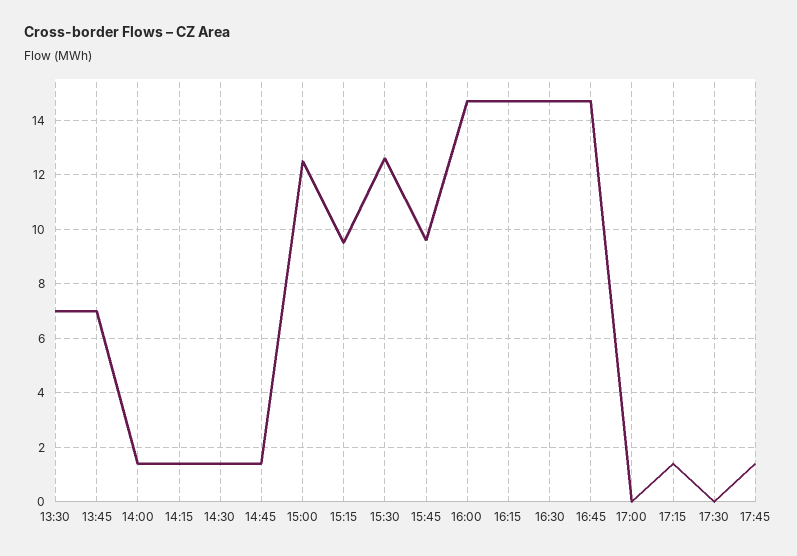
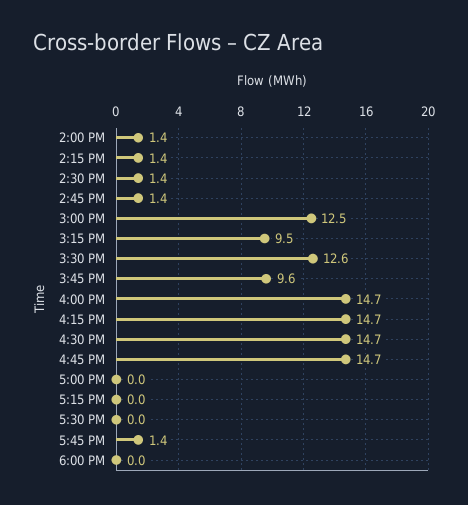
13:30: 7 -> none
13:45: 7 -> none
17:15: 1.5 -> 0
6:00 PM: none -> 0

